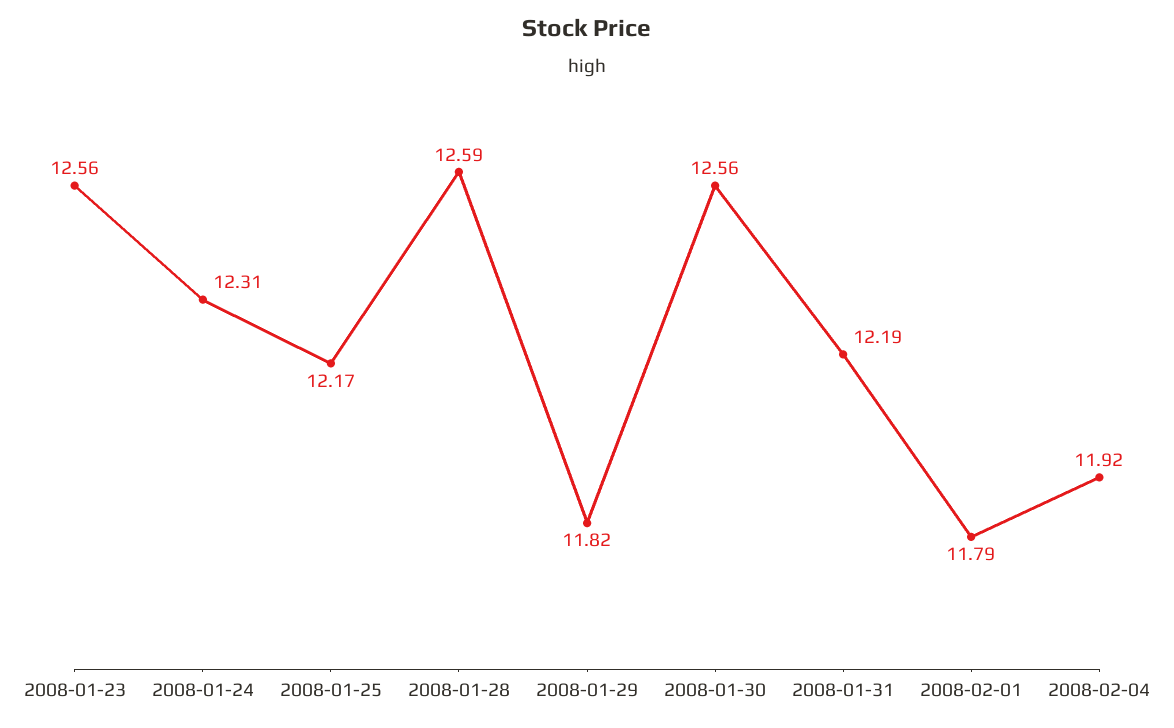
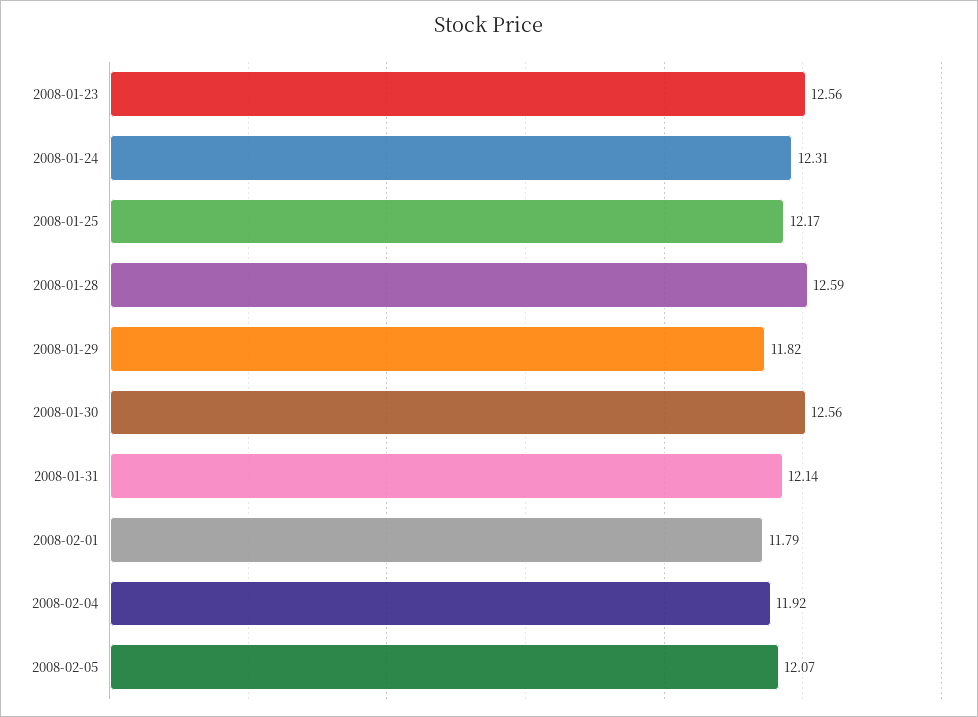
2008-01-31: 12.19 -> 12.14
2008-02-05: none -> 12.07

